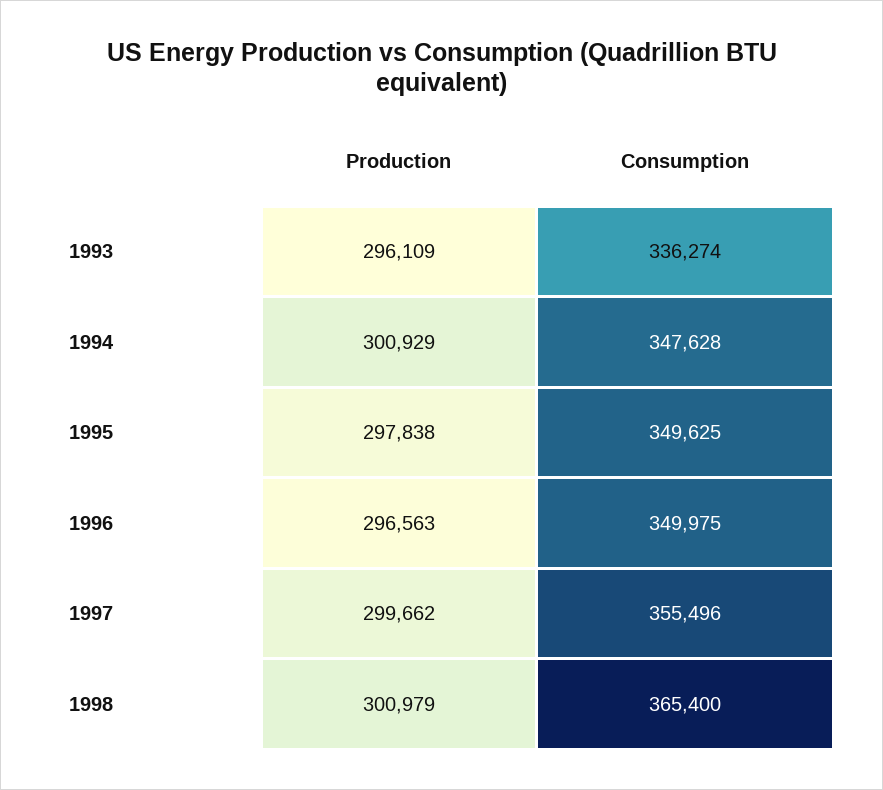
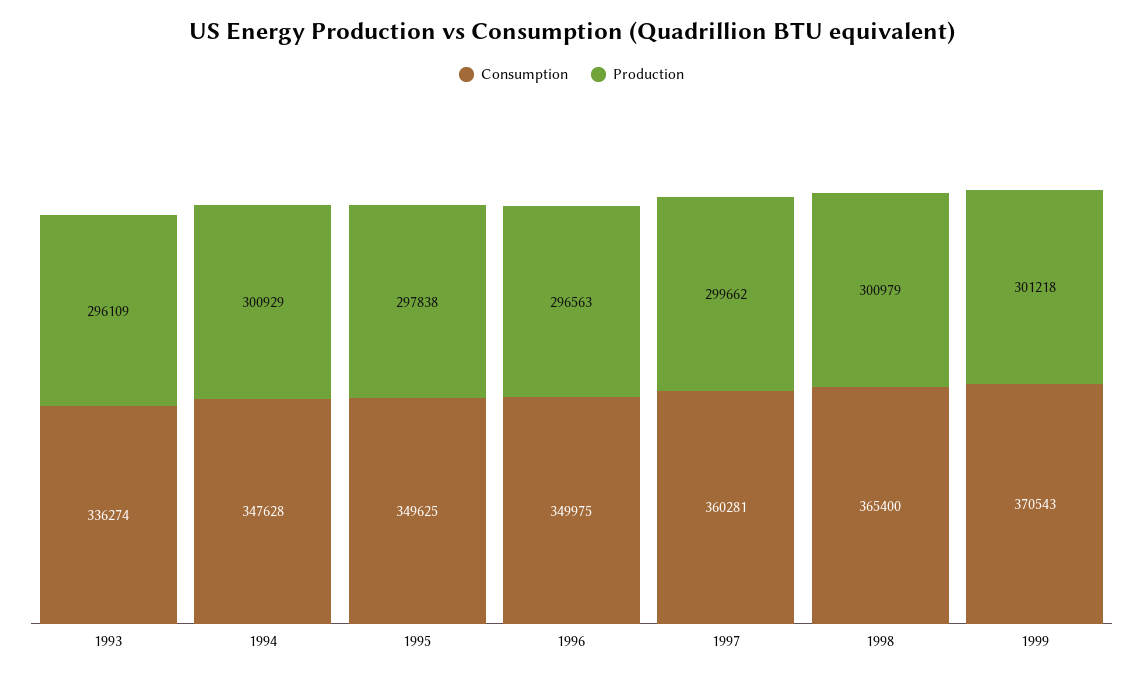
Consumption, 1997: 355496 -> 360281
Consumption, 1999: none -> 370543
Production, 1999: none -> 301218

